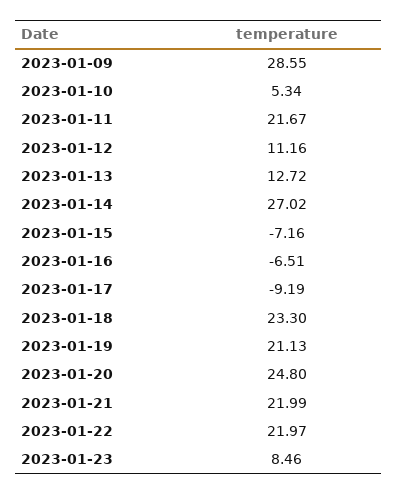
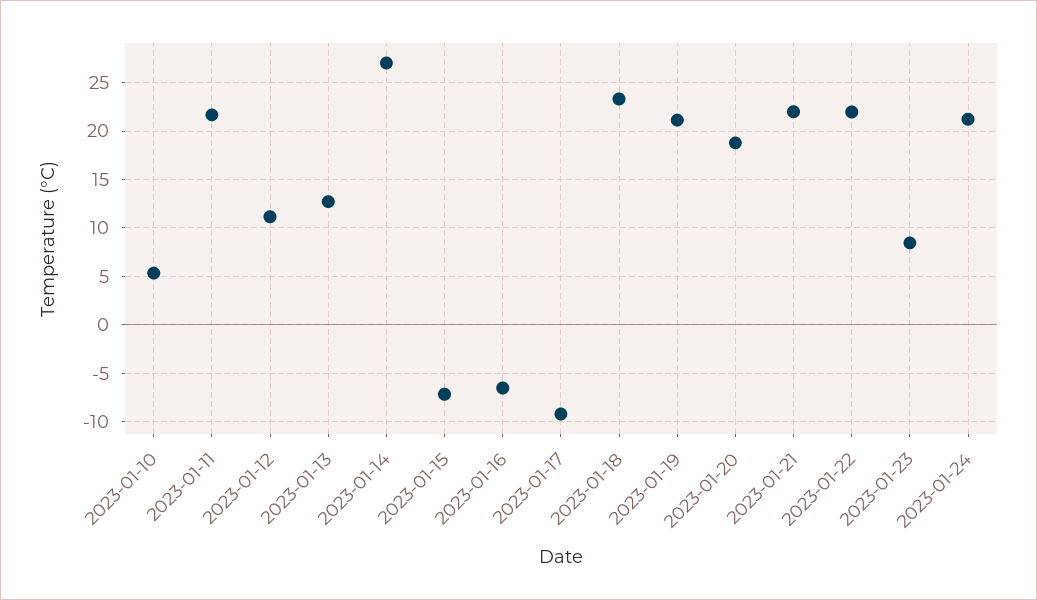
2023-01-09: 28.55 -> none
2023-01-20: 24.8 -> 19
2023-01-24: none -> 21

